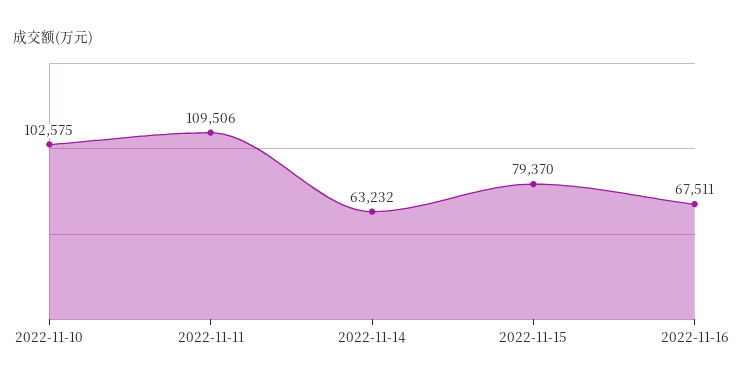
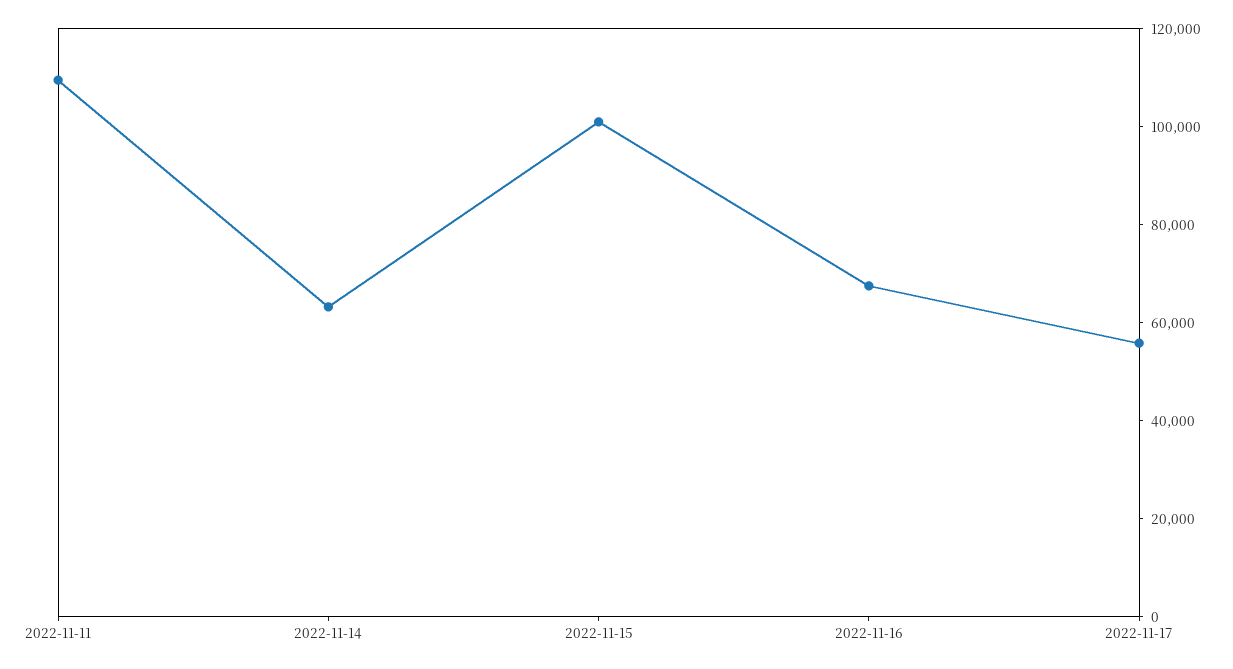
2022-11-10: 102575 -> none
2022-11-15: 79370 -> 100000
2022-11-17: none -> 55000

